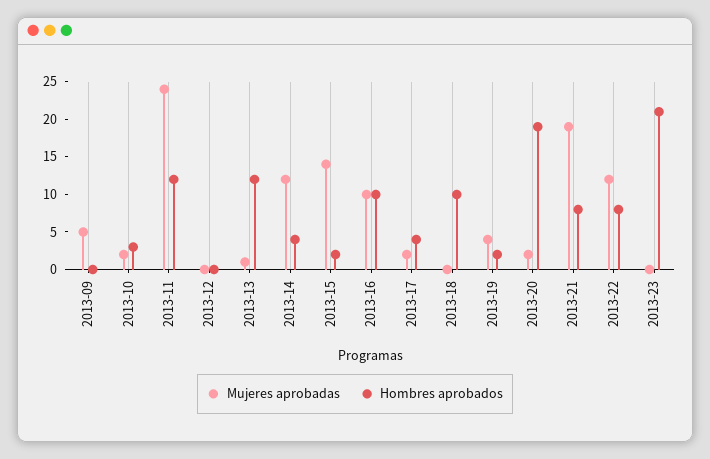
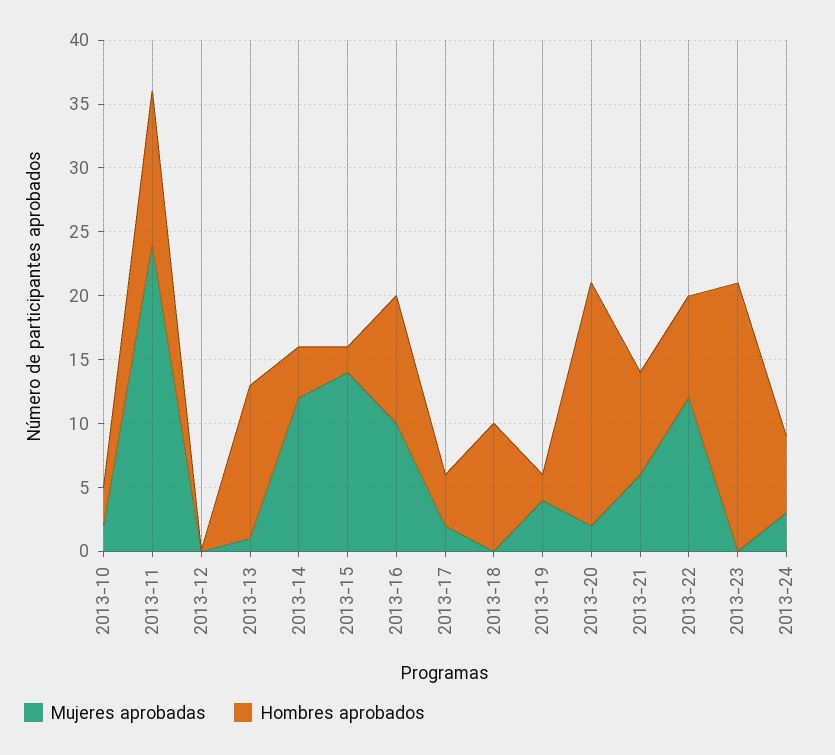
Mujeres aprobadas, 2013-09: 5 -> none
Hombres aprobados, 2013-09: 0 -> none
Mujeres aprobadas, 2013-21: 20 -> 6
Mujeres aprobadas, 2013-24: none -> 3
Hombres aprobados, 2013-24: none -> 6

